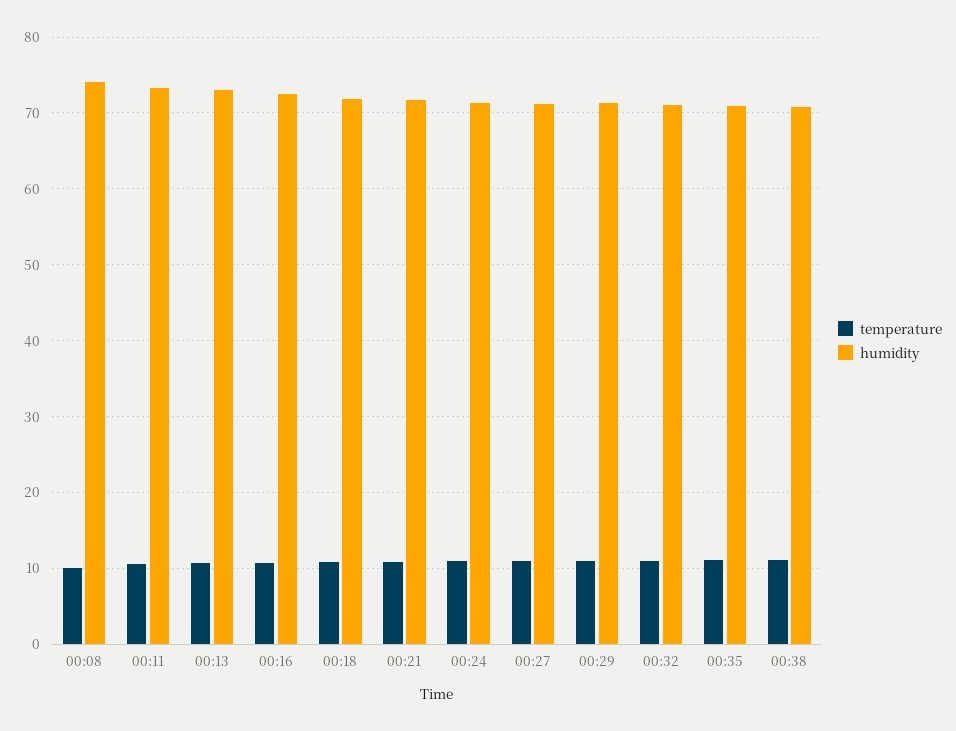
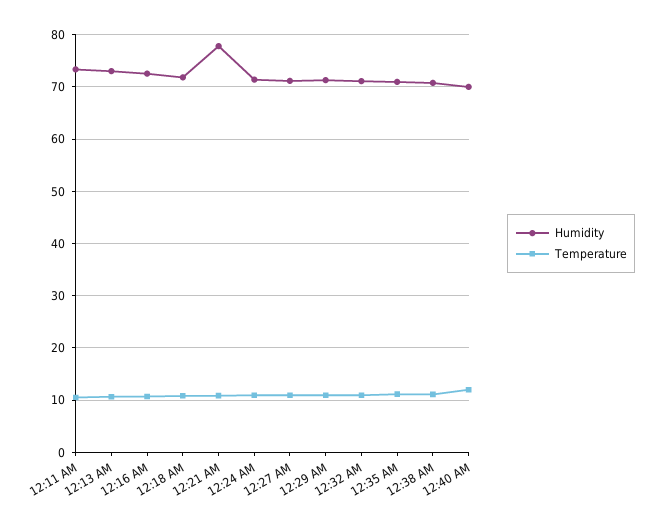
temperature, 00:08: 10 -> none
humidity, 00:08: 74 -> none
humidity, 00:21: 72 -> 78
humidity, 12:40 AM: none -> 70
temperature, 12:40 AM: none -> 12

